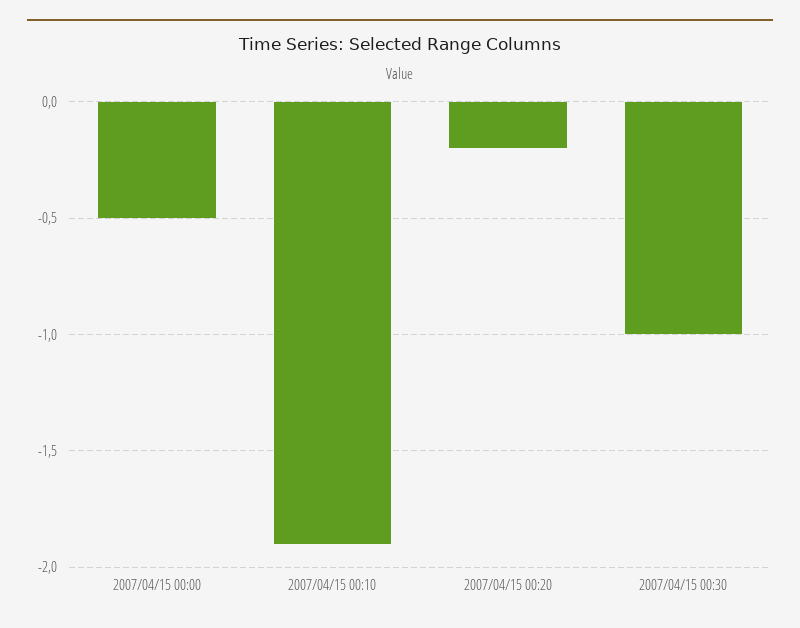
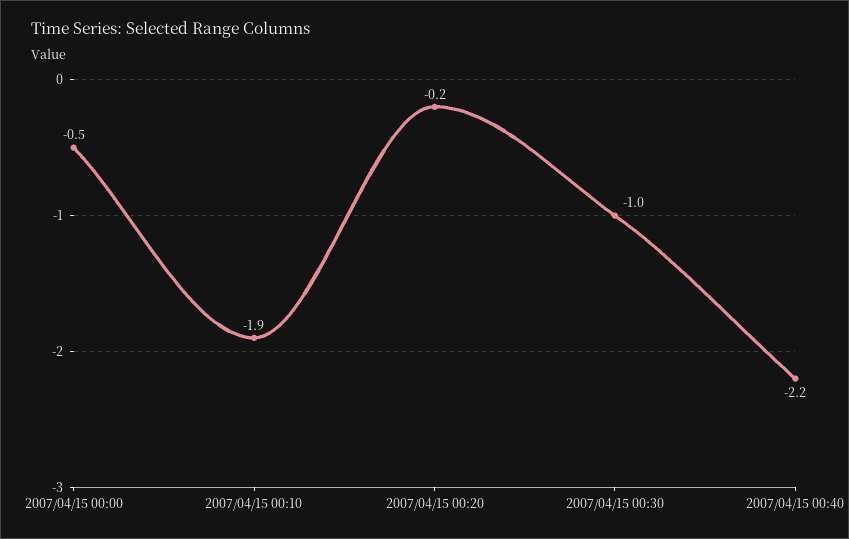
2007/04/15 00:40: none -> -2.2

